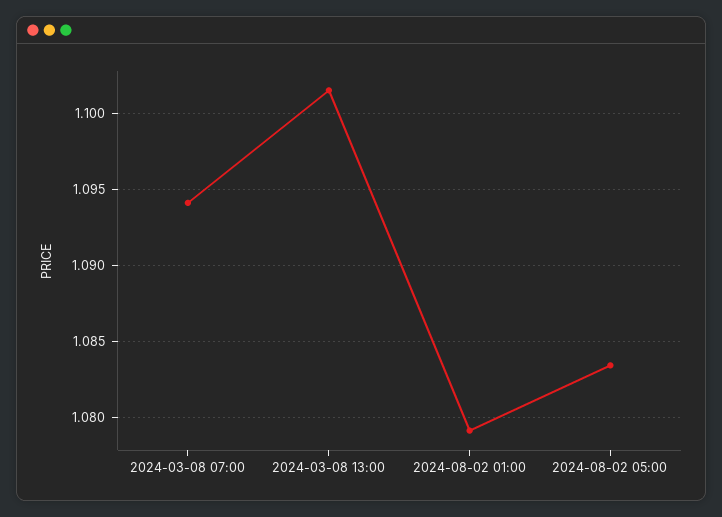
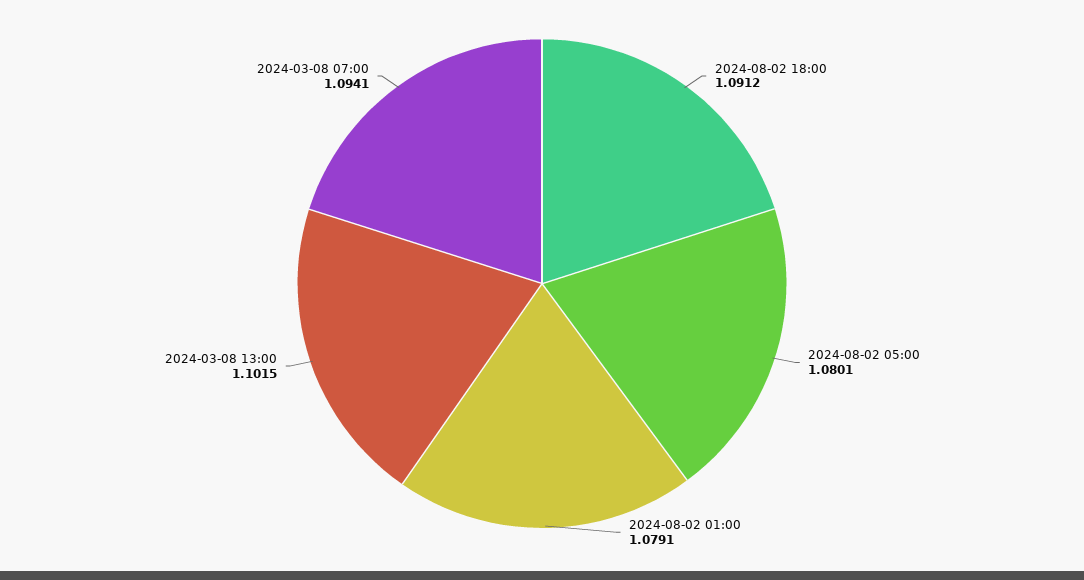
2024-08-02 05:00: 1.0835 -> 1.0801
2024-08-02 18:00: none -> 1.0912

